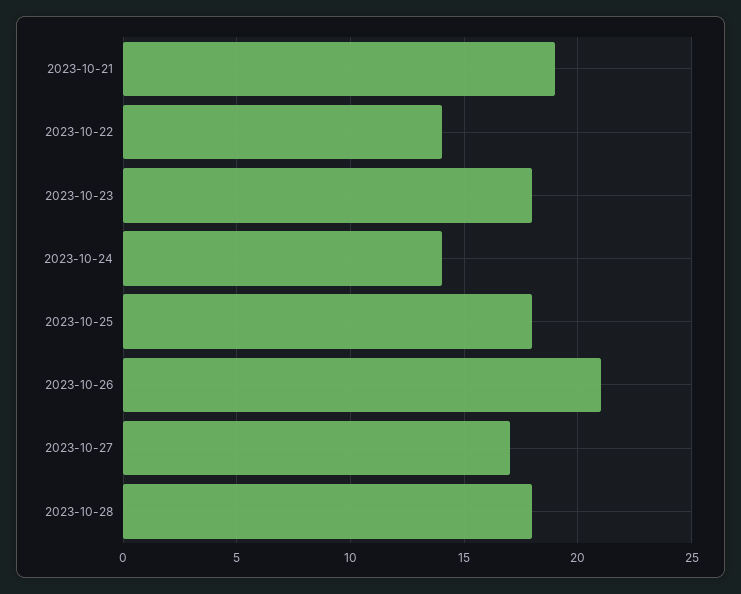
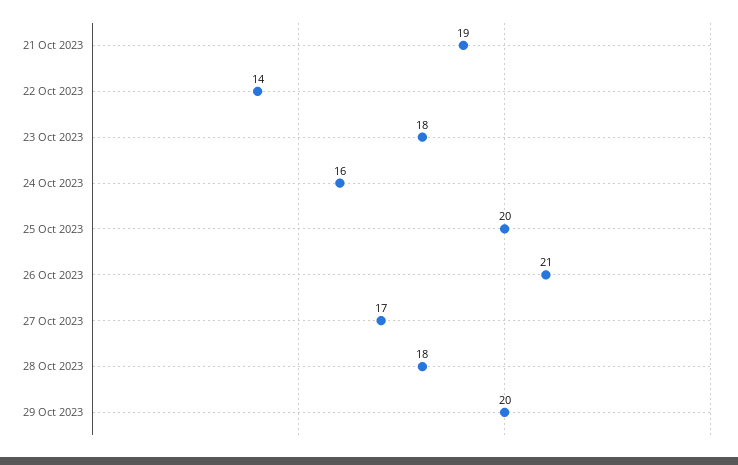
2023-10-24: 14 -> 16
2023-10-25: 18 -> 20
29 Oct 2023: none -> 20

